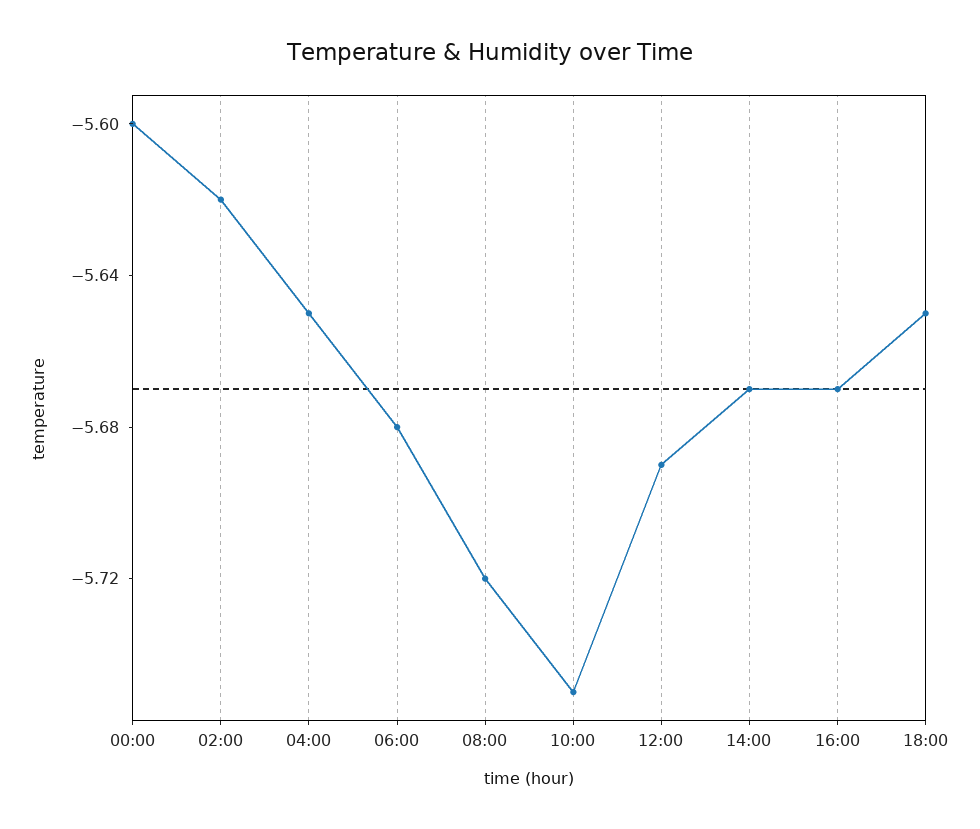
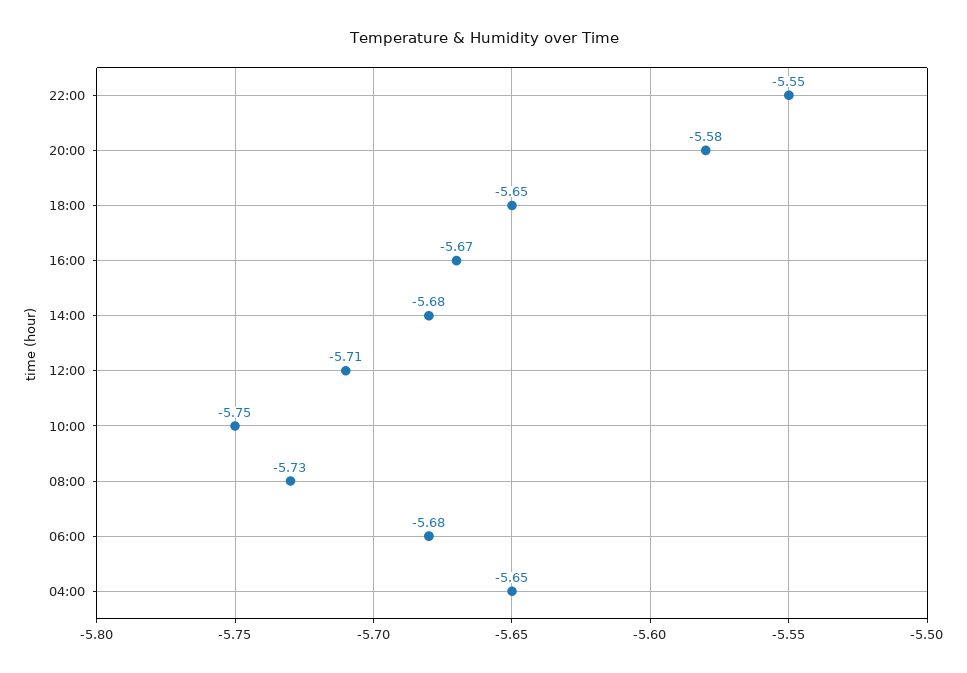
00:00: -5.6 -> none
02:00: -5.62 -> none
08:00: -5.72 -> -5.73
12:00: -5.69 -> -5.71
14:00: -5.67 -> -5.68
22:00: none -> -5.55
20:00: none -> -5.58

